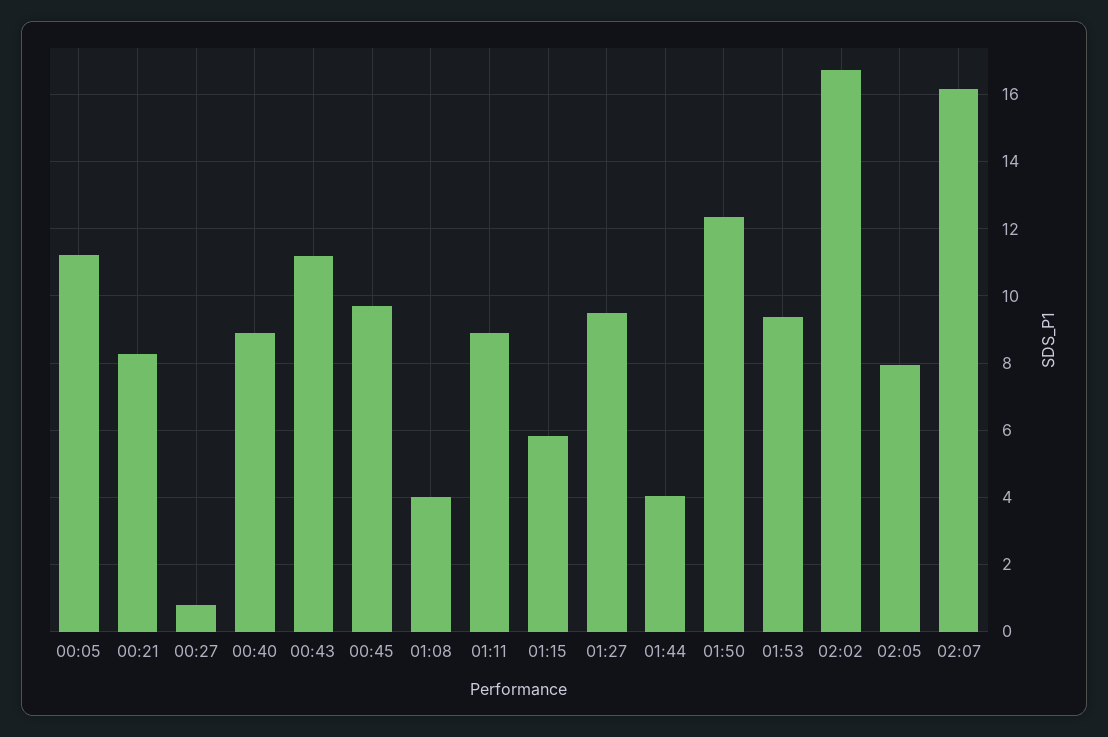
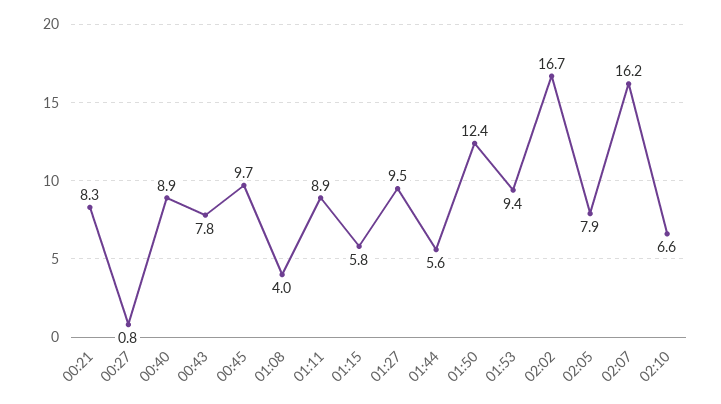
00:05: 11.2 -> none
00:43: 11.2 -> 7.8
01:44: 4 -> 5.6
02:10: none -> 6.6

